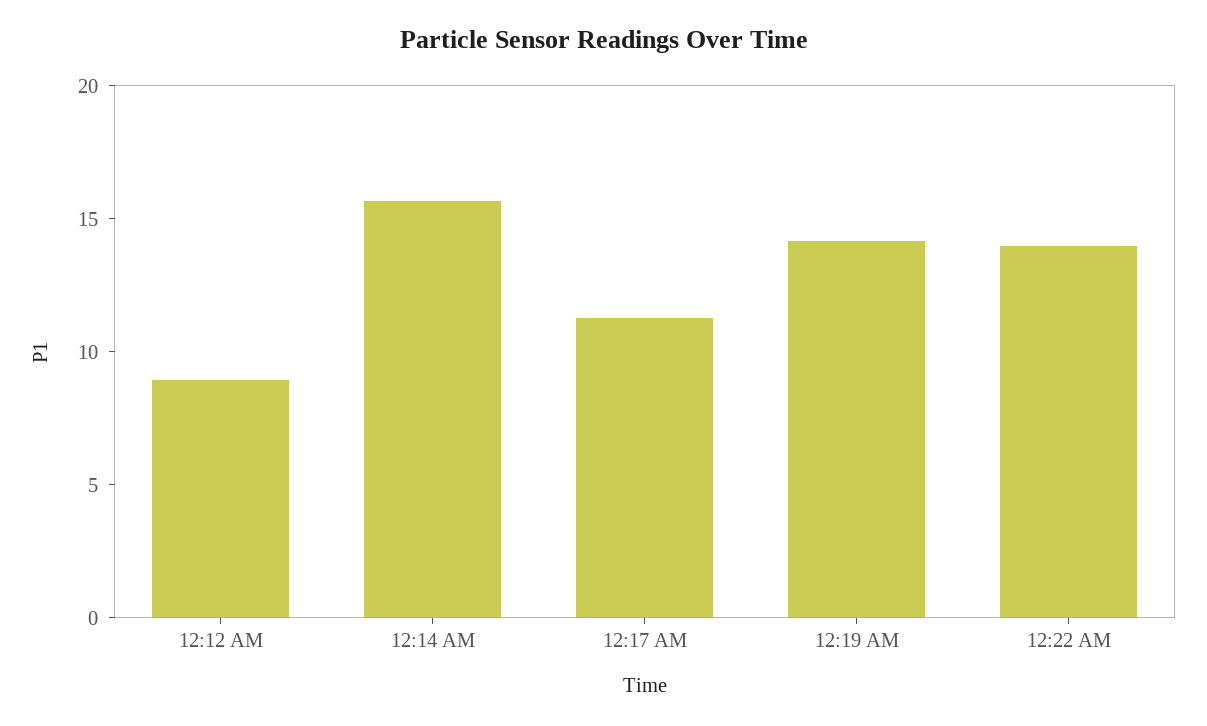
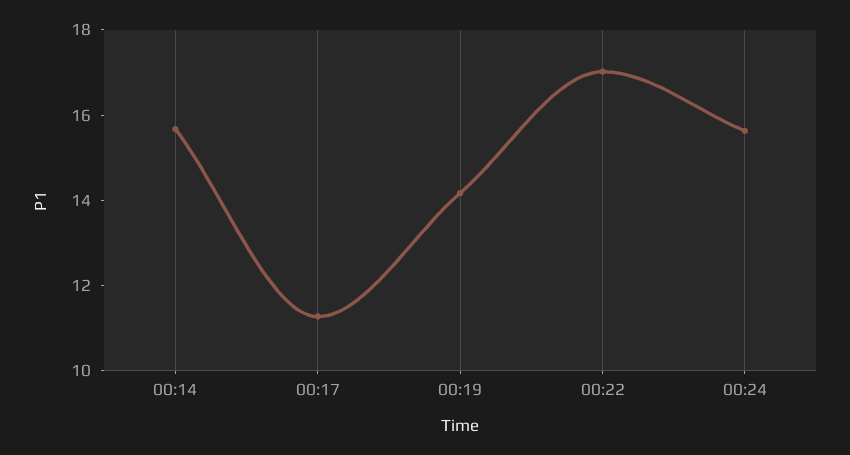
12:12 AM: 9 -> none
12:22 AM: 14 -> 17
00:24: none -> 15.5

